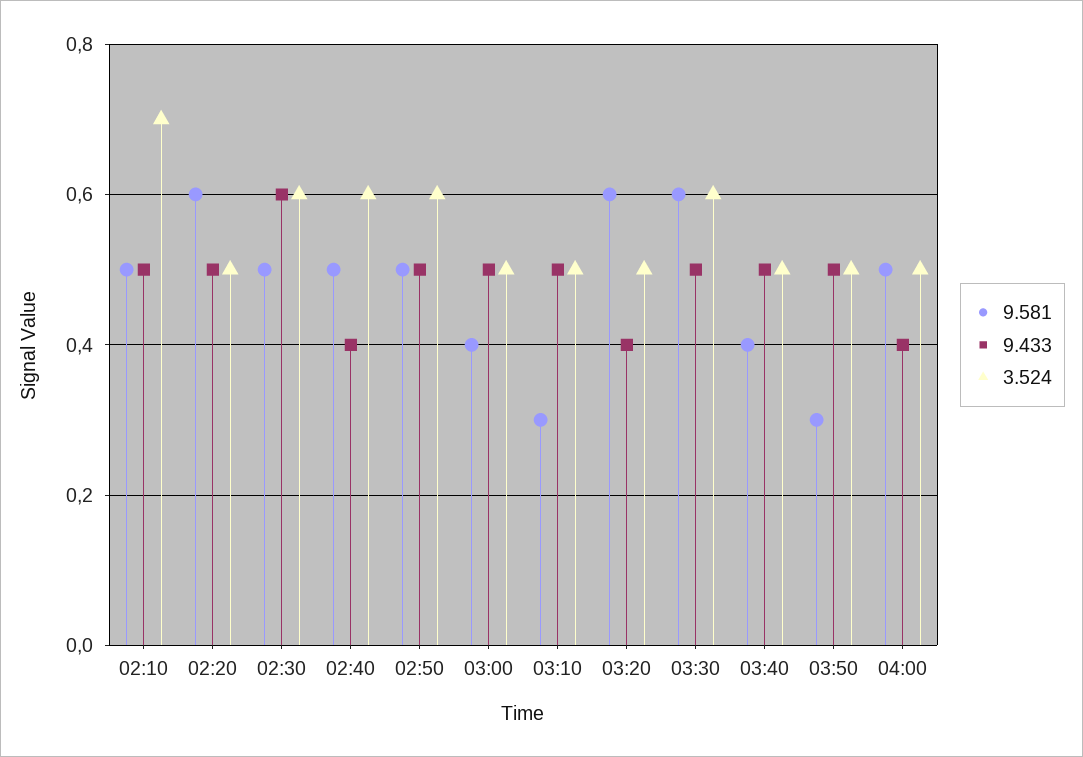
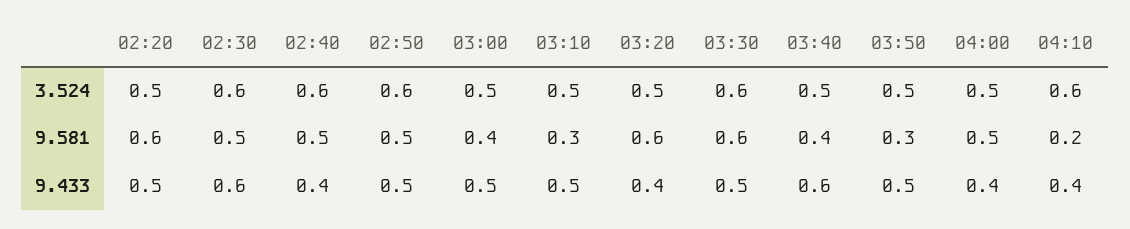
9.581, 02:10: 0.5 -> none
9.433, 02:10: 0.5 -> none
3.524, 02:10: 0.7 -> none
9.433, 03:40: 0.5 -> 0.6
3.524, 04:10: none -> 0.6
9.581, 04:10: none -> 0.2
9.433, 04:10: none -> 0.4

